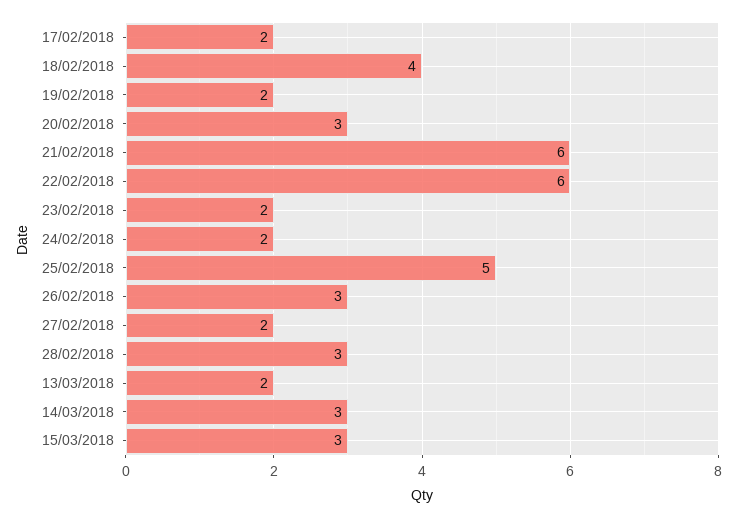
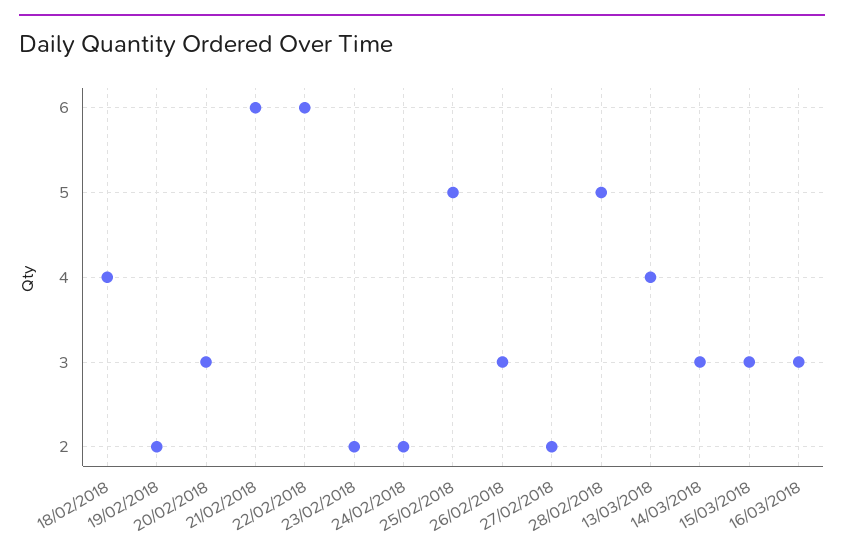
17/02/2018: 2 -> none
28/02/2018: 3 -> 5
13/03/2018: 2 -> 4
16/03/2018: none -> 3

